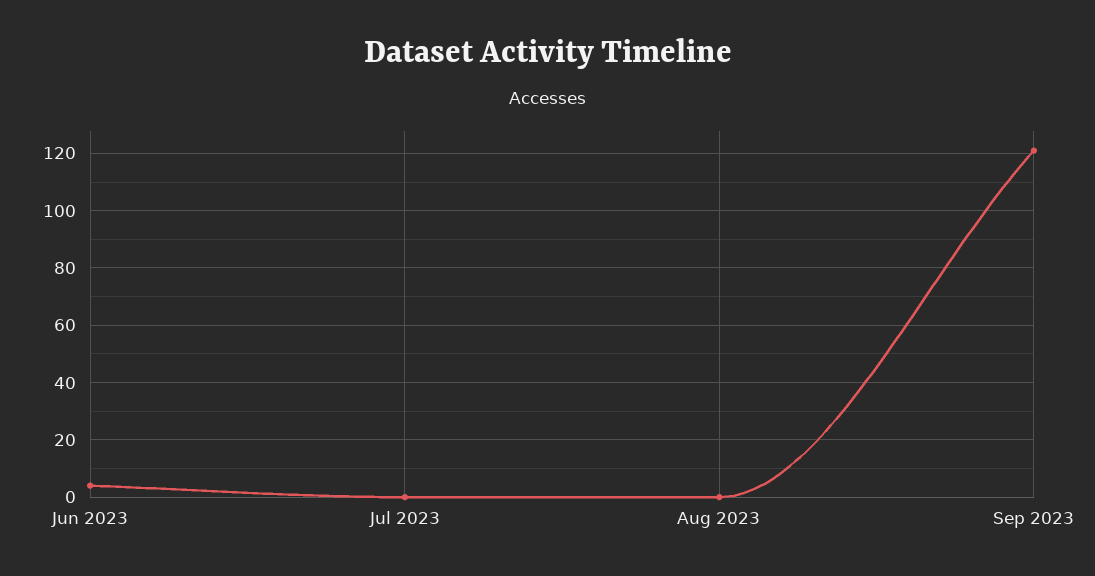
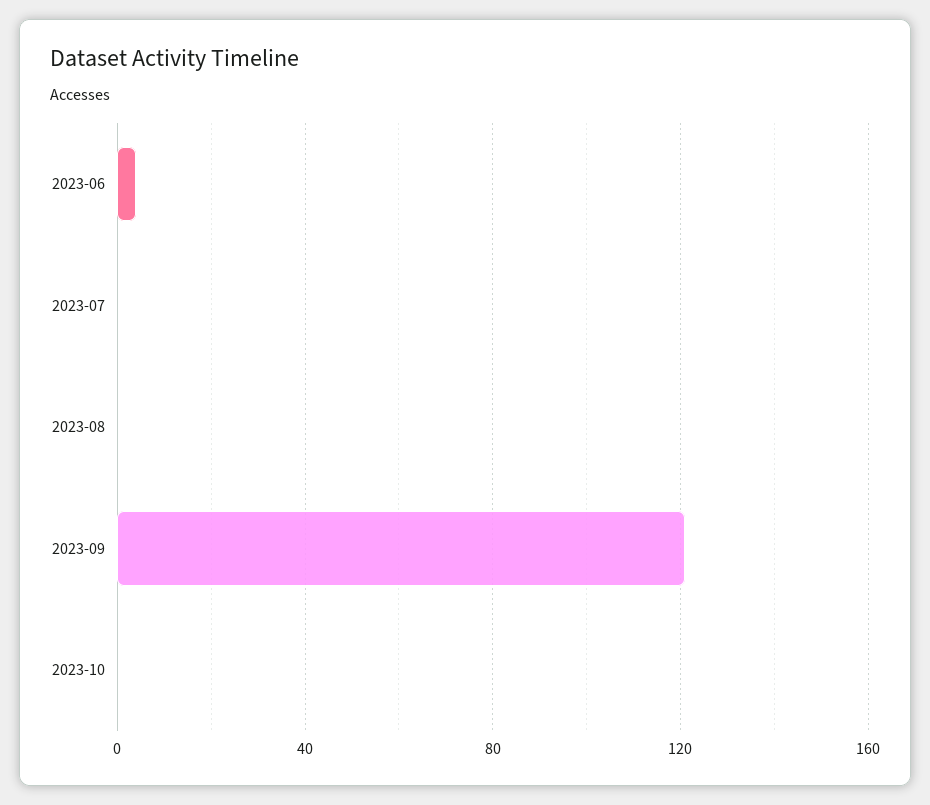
2023-10: none -> 0

